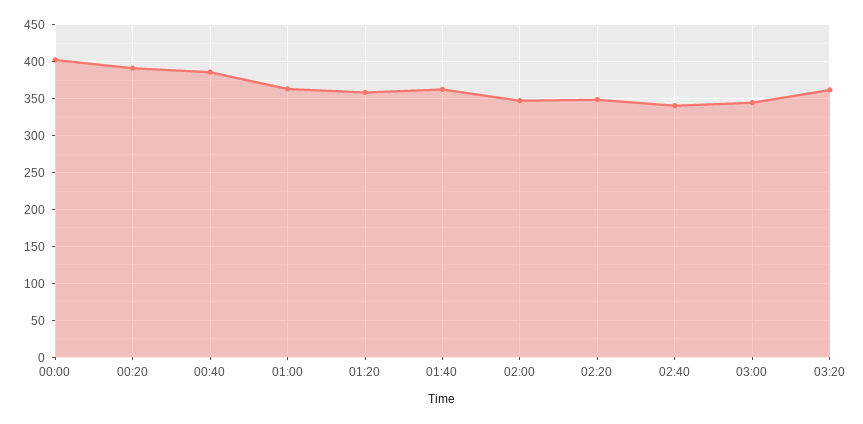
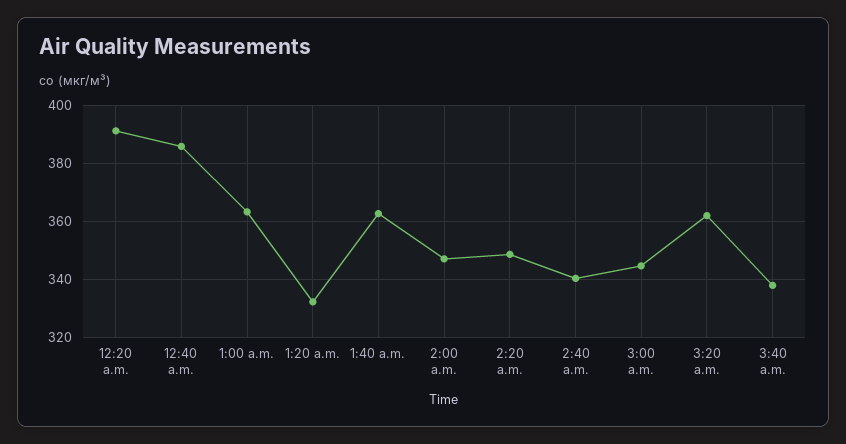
00:00: 400 -> none
01:20: 360 -> 332.5
3:40 a.m.: none -> 337.5

